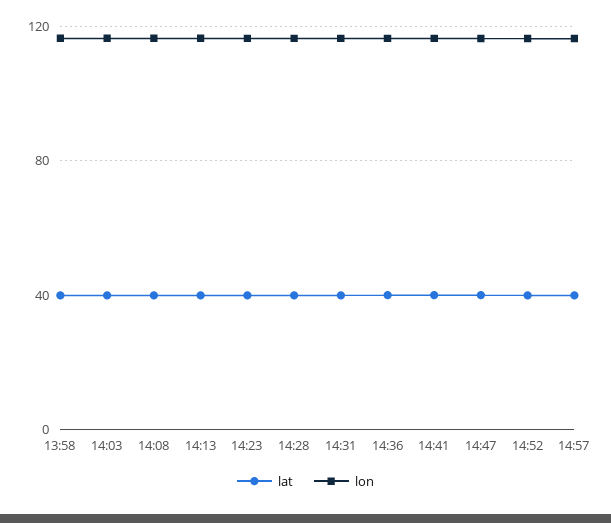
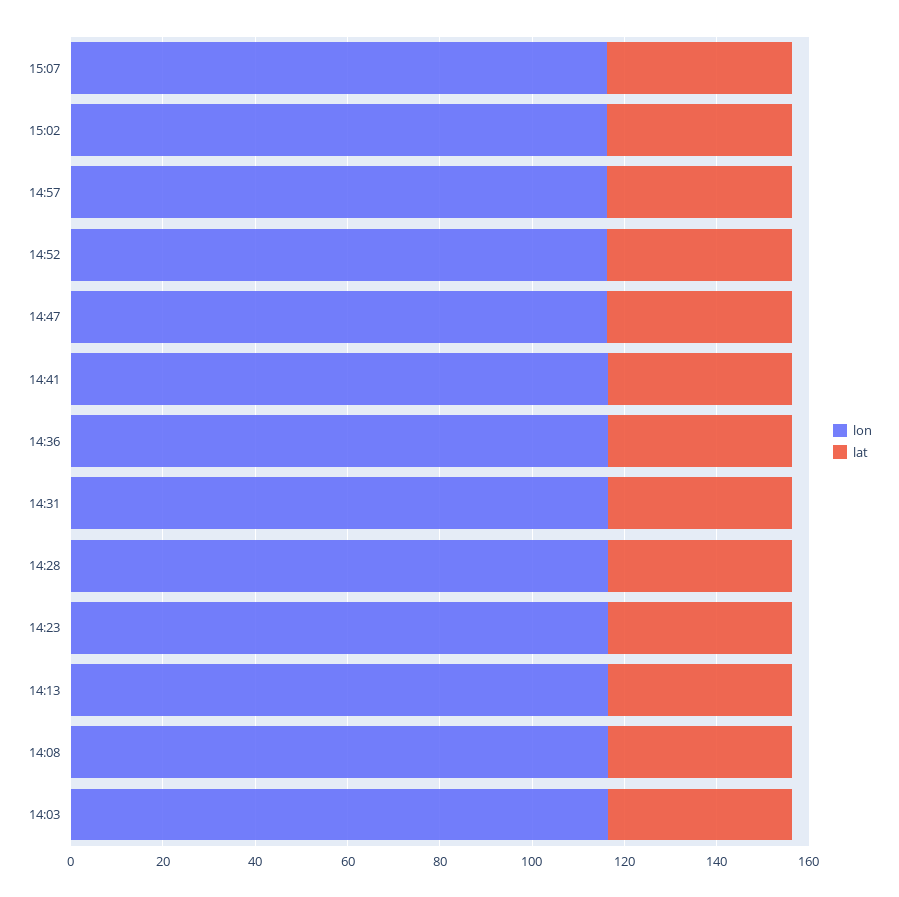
lat, 13:58: 40 -> none
lon, 13:58: 115 -> none
lon, 15:07: none -> 115
lat, 15:07: none -> 40
lon, 15:02: none -> 115
lat, 15:02: none -> 40

